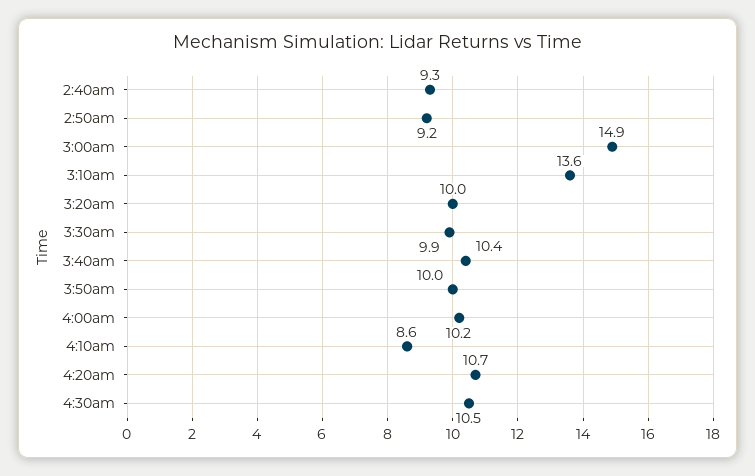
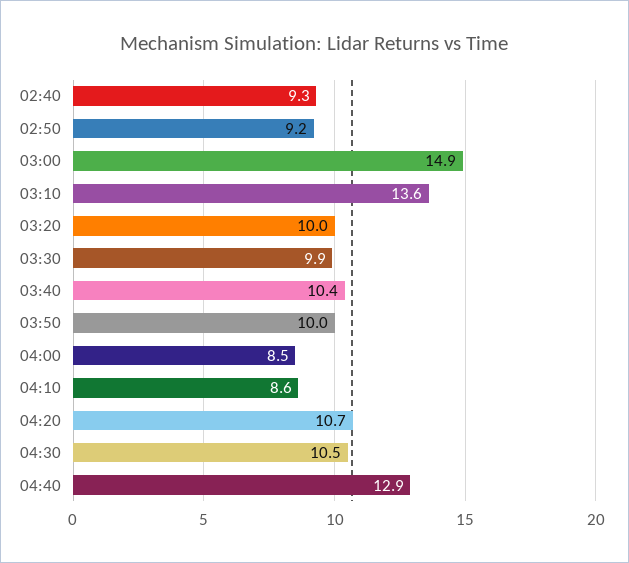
4:00am: 10.2 -> 8.5
04:40: none -> 12.9

